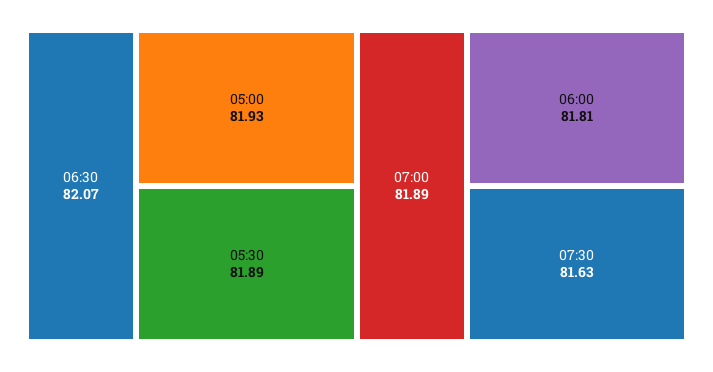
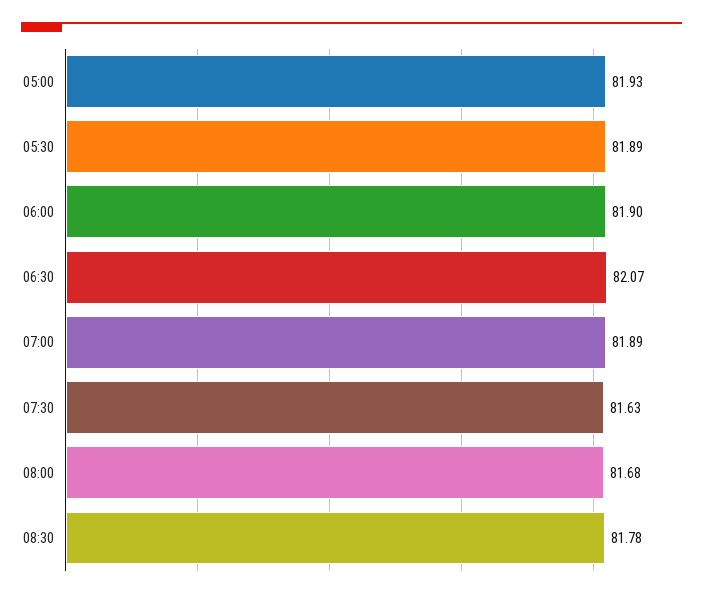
06:00: 81.81 -> 81.9
08:00: none -> 81.68
08:30: none -> 81.78

